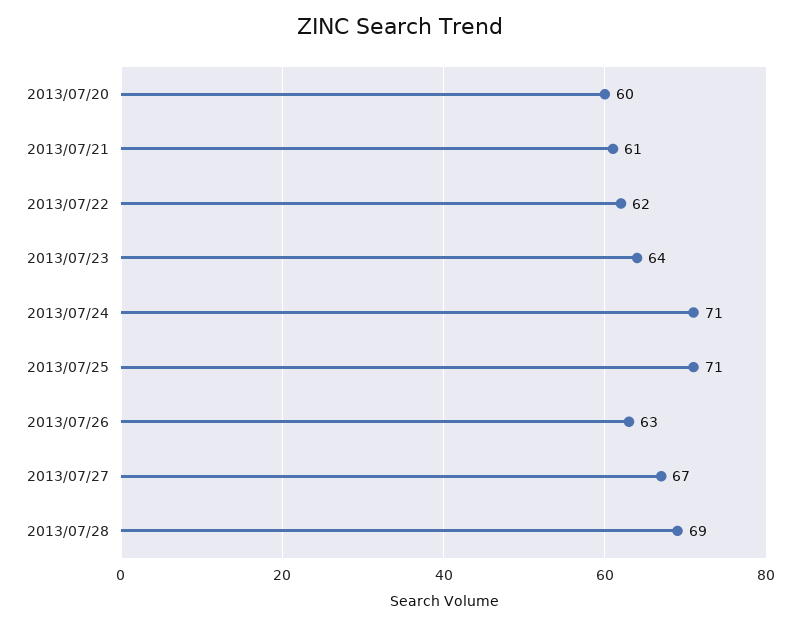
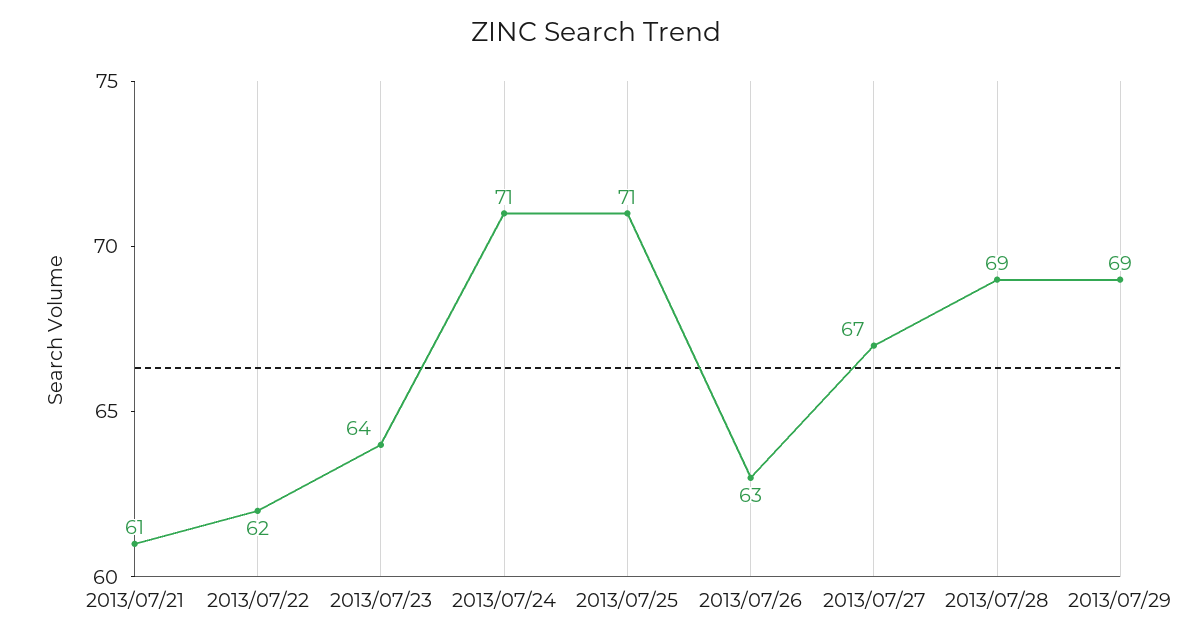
2013/07/20: 60 -> none
2013/07/29: none -> 69

